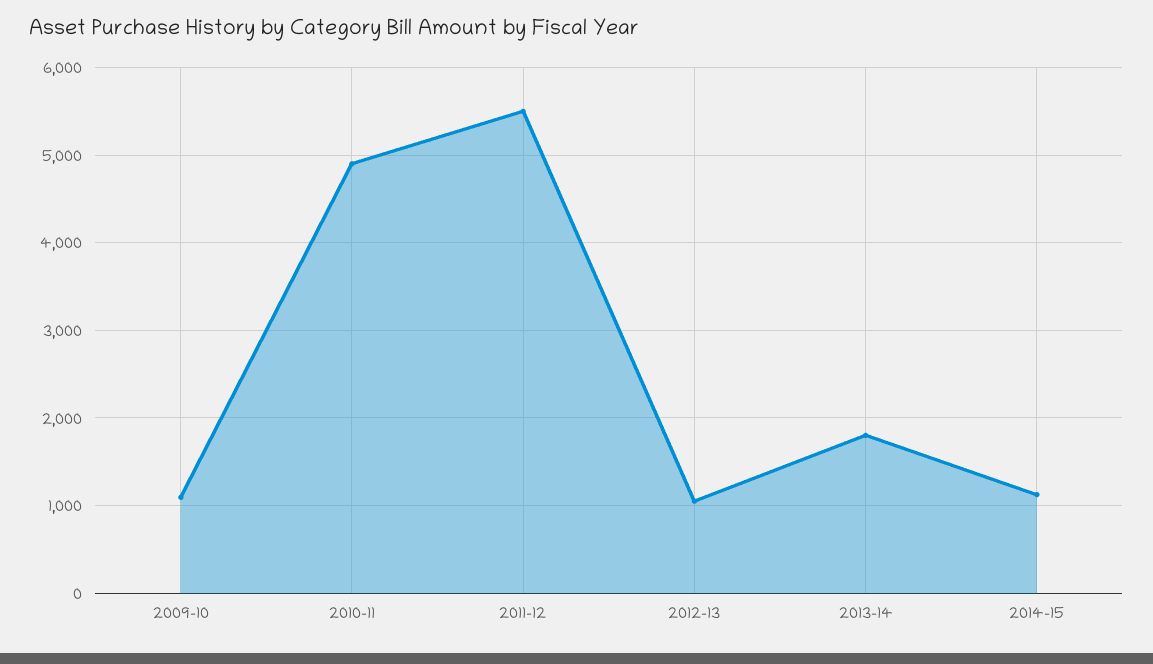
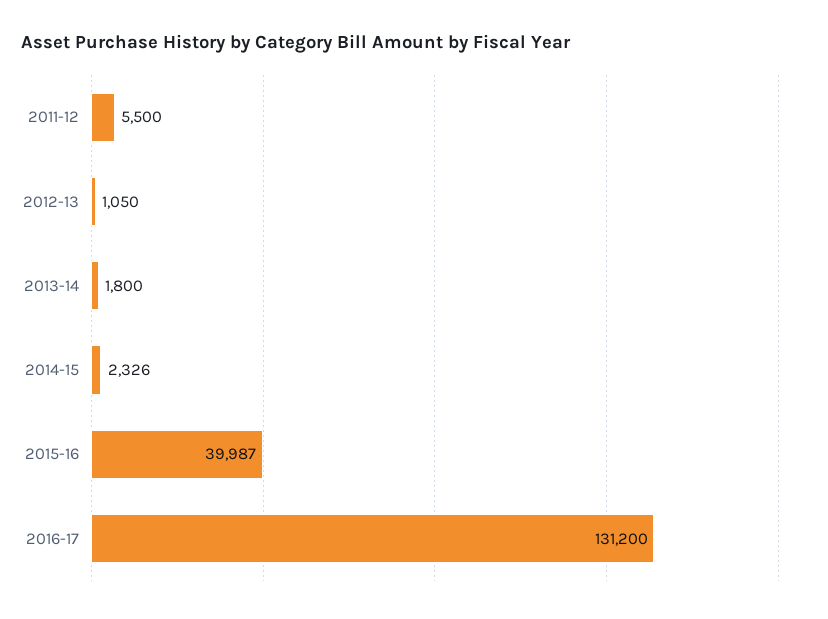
2009-10: 1100 -> none
2010-11: 4900 -> none
2014-15: 1100 -> 2326
2015-16: none -> 39987
2016-17: none -> 131200

